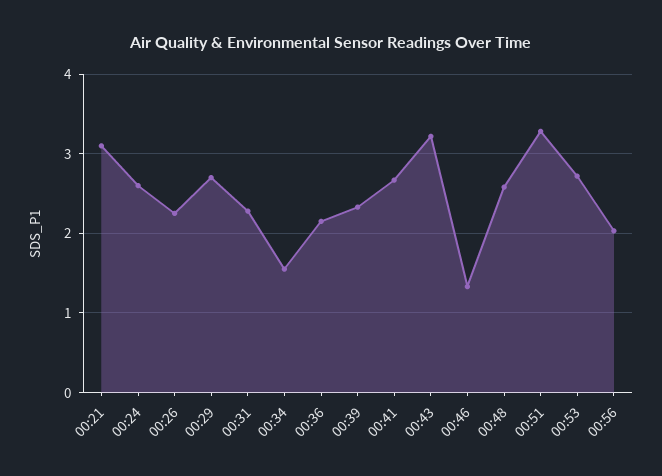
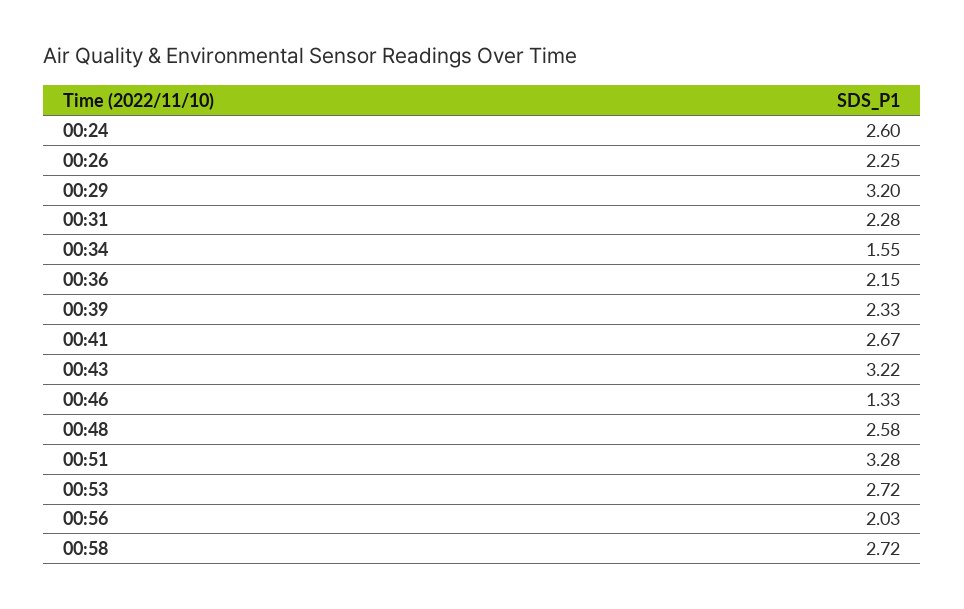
00:21: 3.1 -> none
00:29: 2.7 -> 3.2
00:58: none -> 2.72

